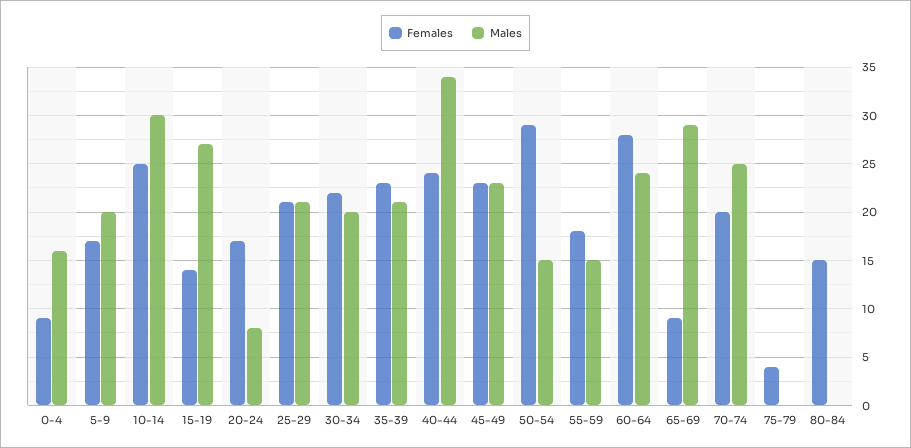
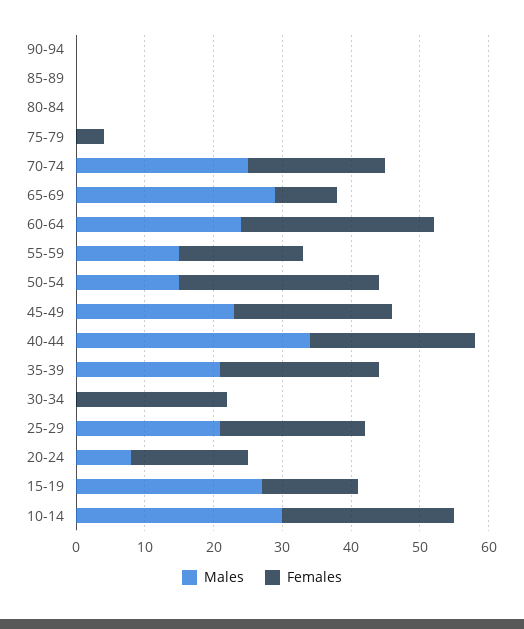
Females, 0-4: 9 -> none
Males, 0-4: 16 -> none
Females, 5-9: 17 -> none
Males, 5-9: 20 -> none
Males, 30-34: 20 -> 0
Females, 80-84: 15 -> 0
Males, 90-94: none -> 0
Females, 90-94: none -> 0
Males, 85-89: none -> 0
Females, 85-89: none -> 0

